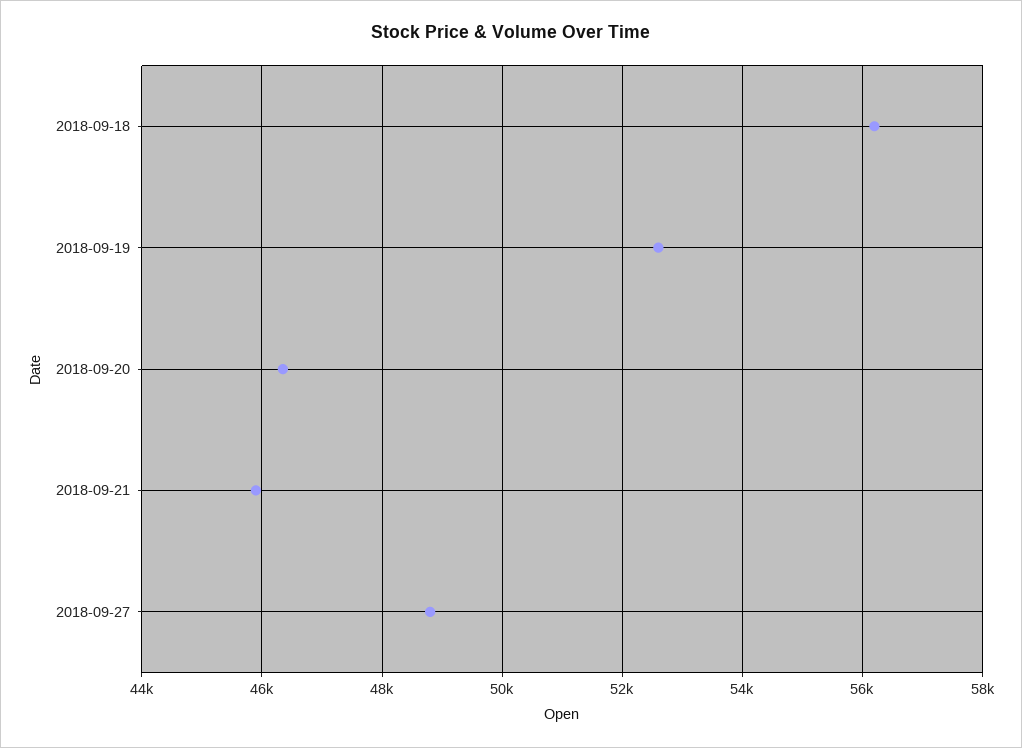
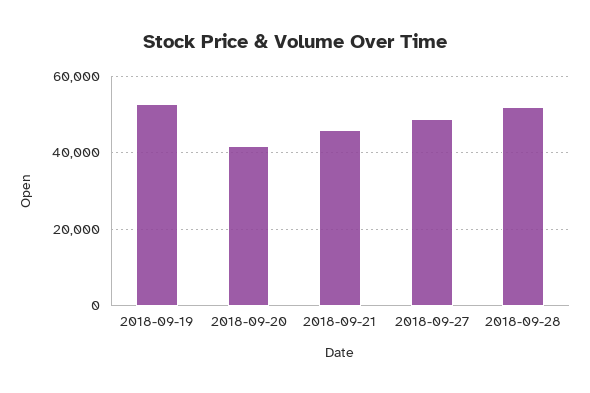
2018-09-18: 56200 -> none
2018-09-20: 46400 -> 42000
2018-09-28: none -> 52000

